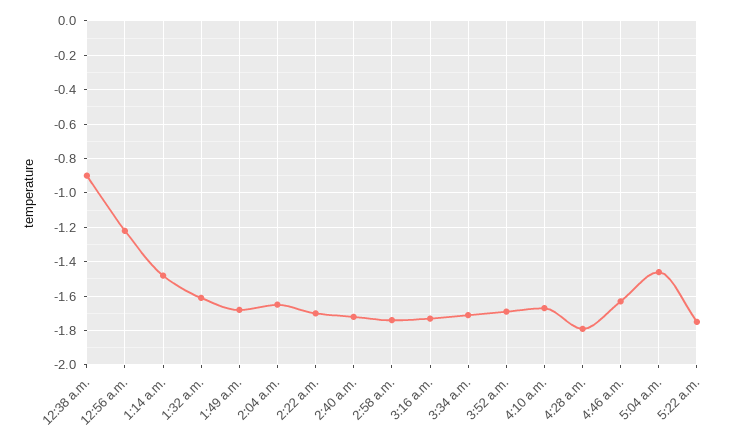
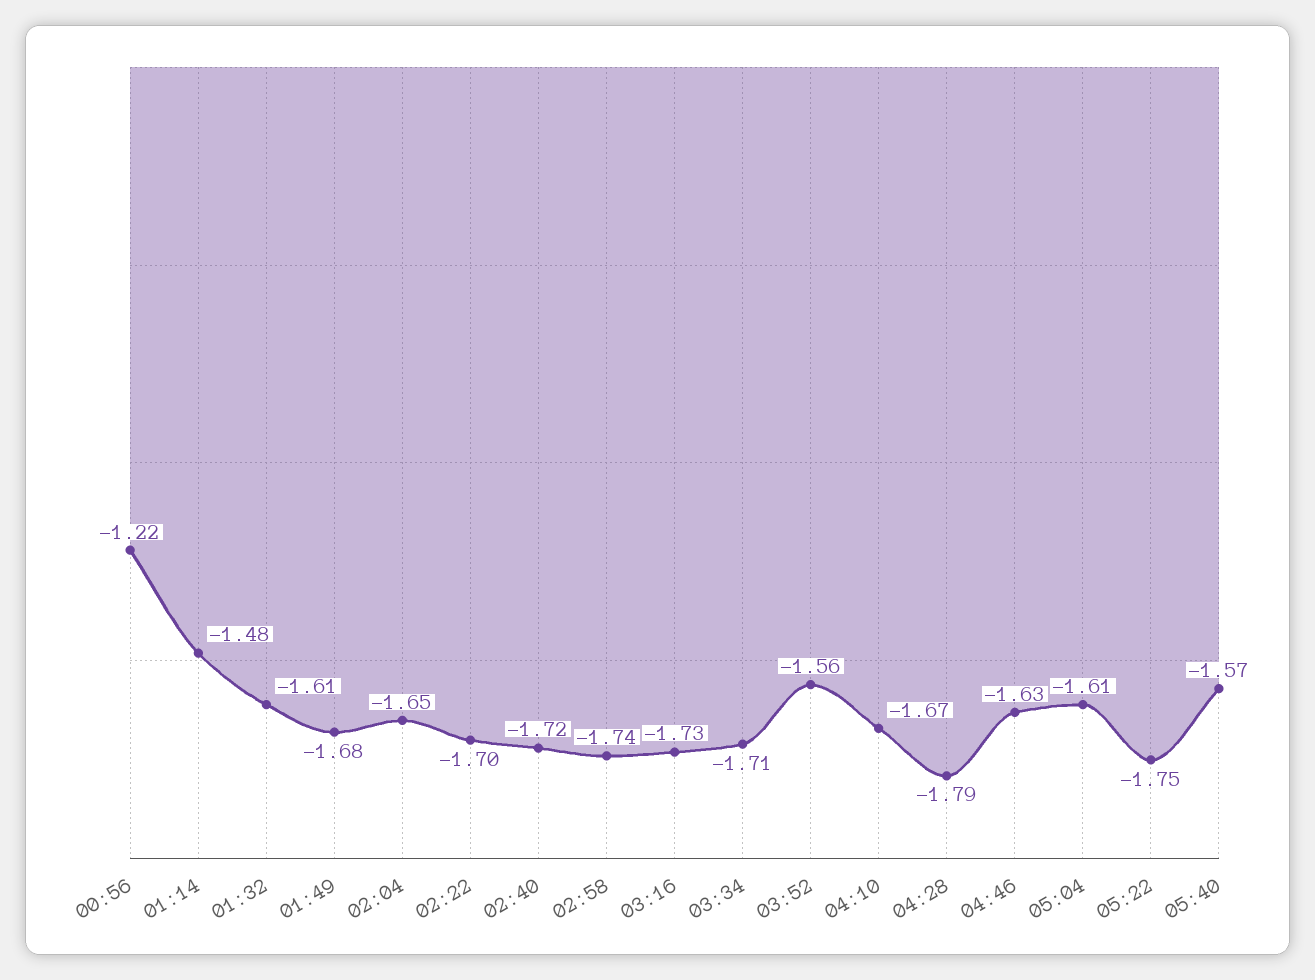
12:38 a.m.: -0.9 -> none
3:52 a.m.: -1.7 -> -1.56
5:04 a.m.: -1.45 -> -1.61
05:40: none -> -1.57

